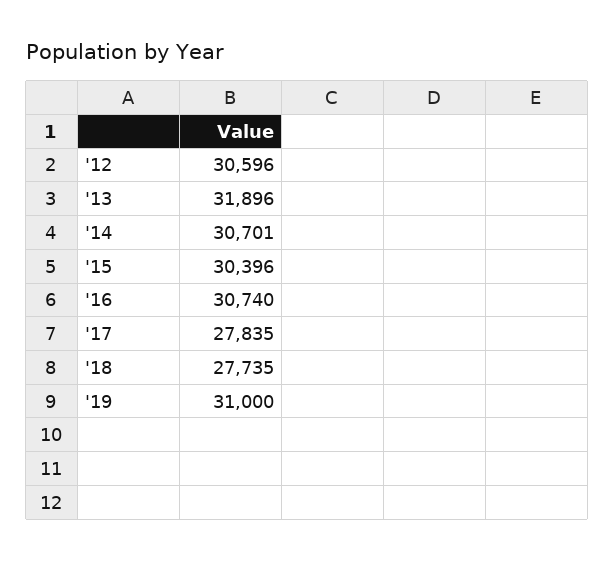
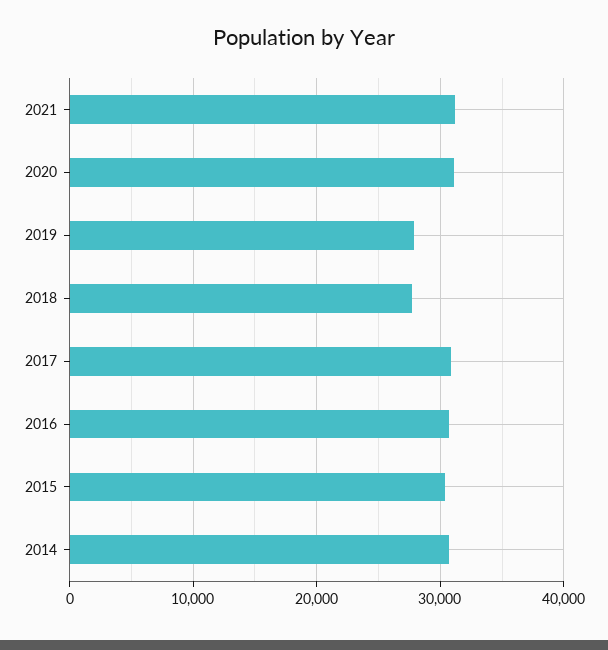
'12: 30596 -> none
'13: 31896 -> none
'17: 27835 -> 31000
'19: 31000 -> 28000
2021: none -> 31000
2020: none -> 31000

